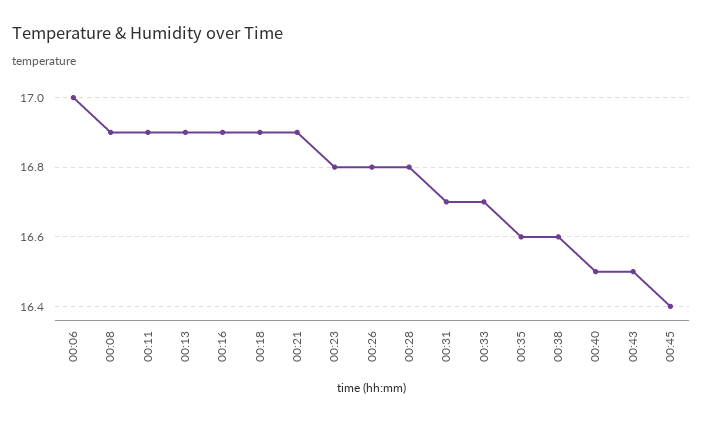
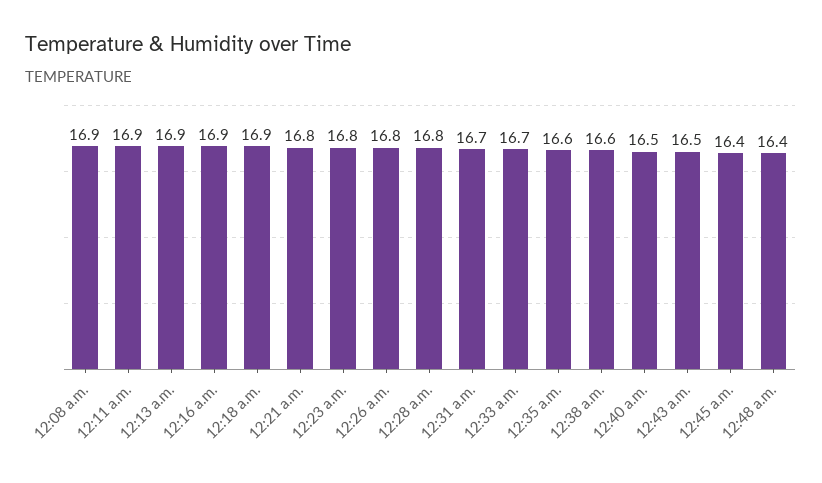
00:06: 17 -> none
00:21: 16.9 -> 16.8
12:48 a.m.: none -> 16.4

